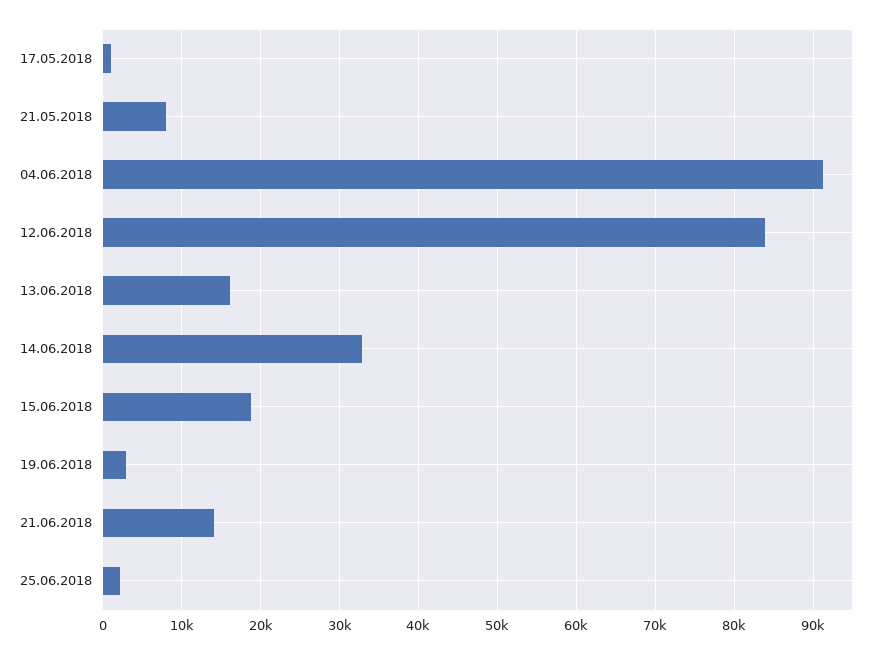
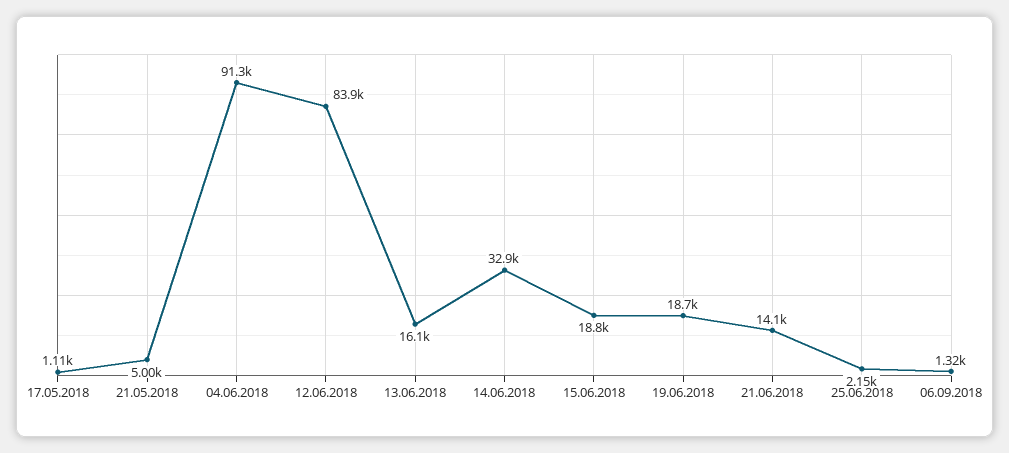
21.05.2018: 8000 -> 5000
19.06.2018: 3000 -> 18700
06.09.2018: none -> 1320

